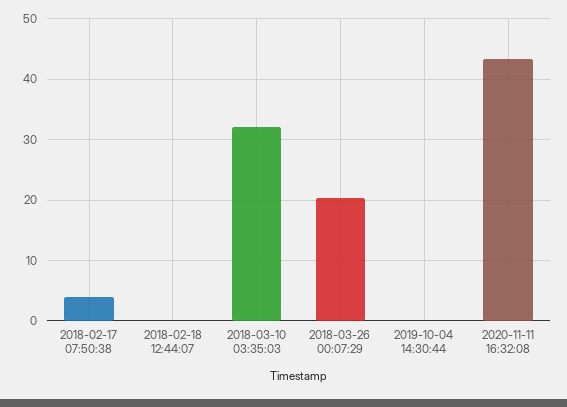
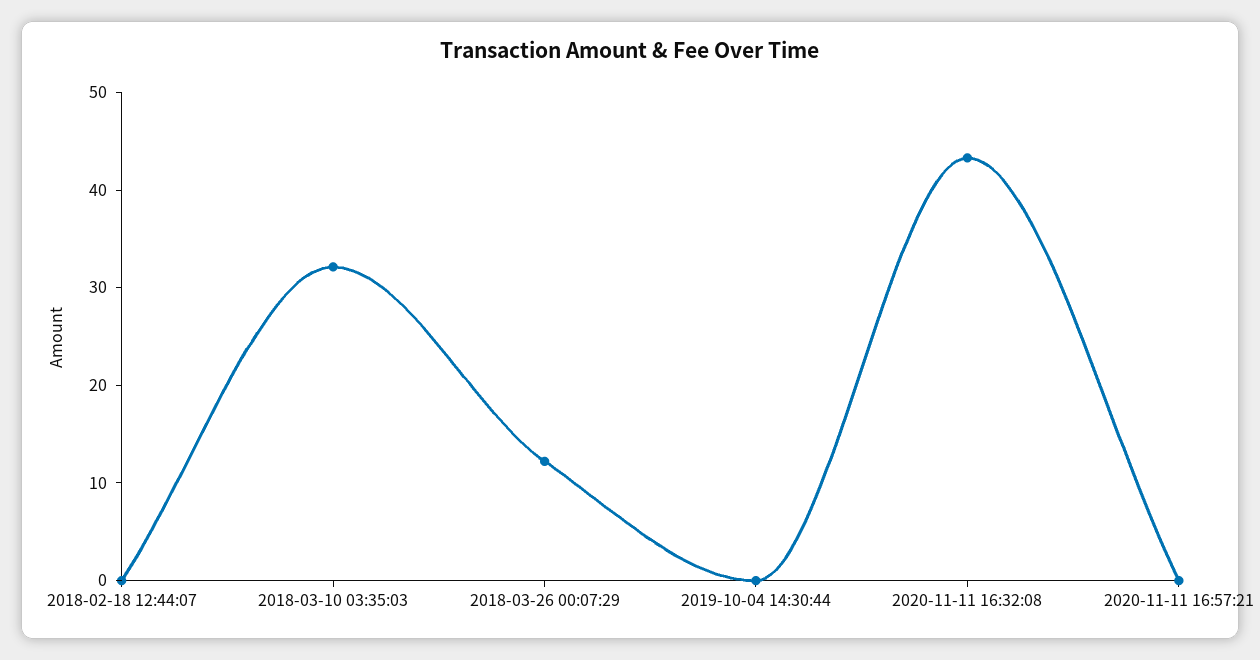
2018-02-17 07:50:38: 4 -> none
2018-03-26 00:07:29: 20 -> 12
2020-11-11 16:57:21: none -> 0

